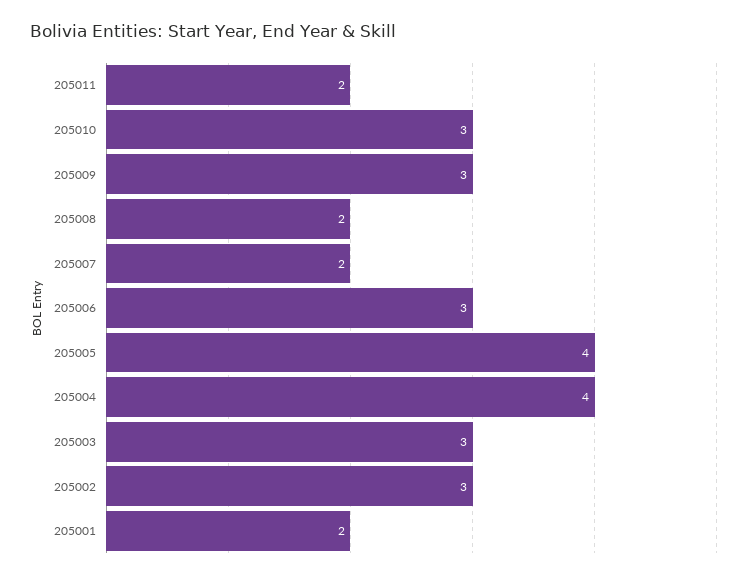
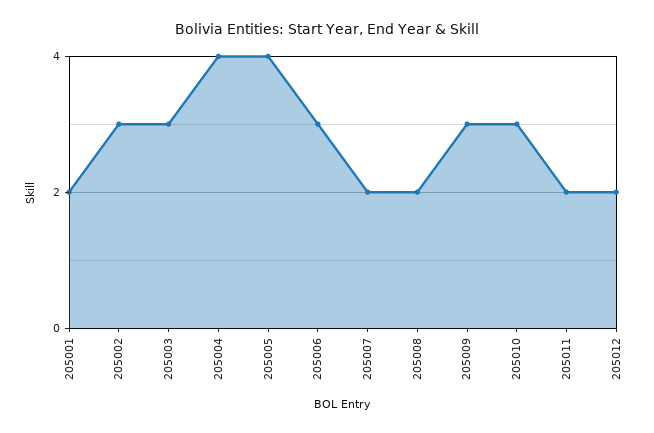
205012: none -> 2

